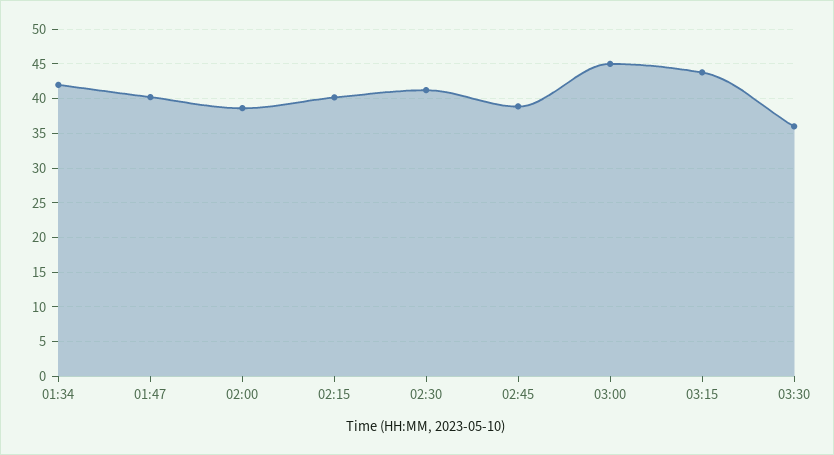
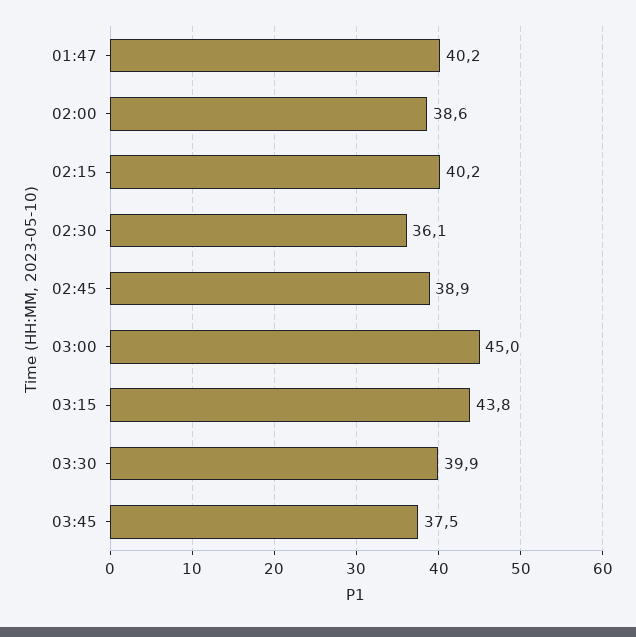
01:34: 42 -> none
02:30: 41 -> 36.1
03:30: 36 -> 39.9
03:45: none -> 37.5

